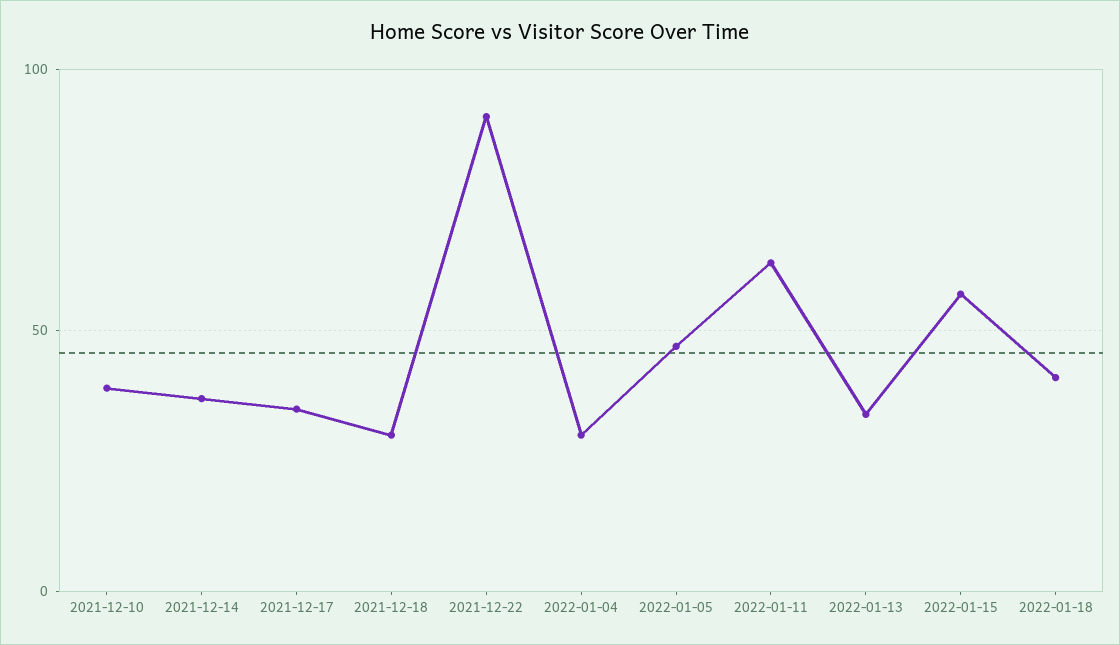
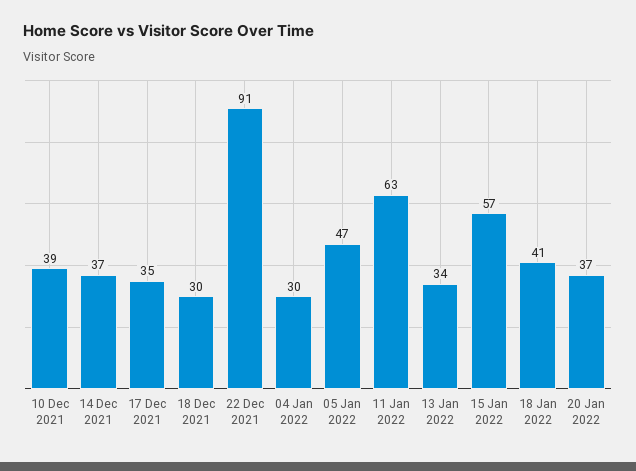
20 Jan 2022: none -> 37

